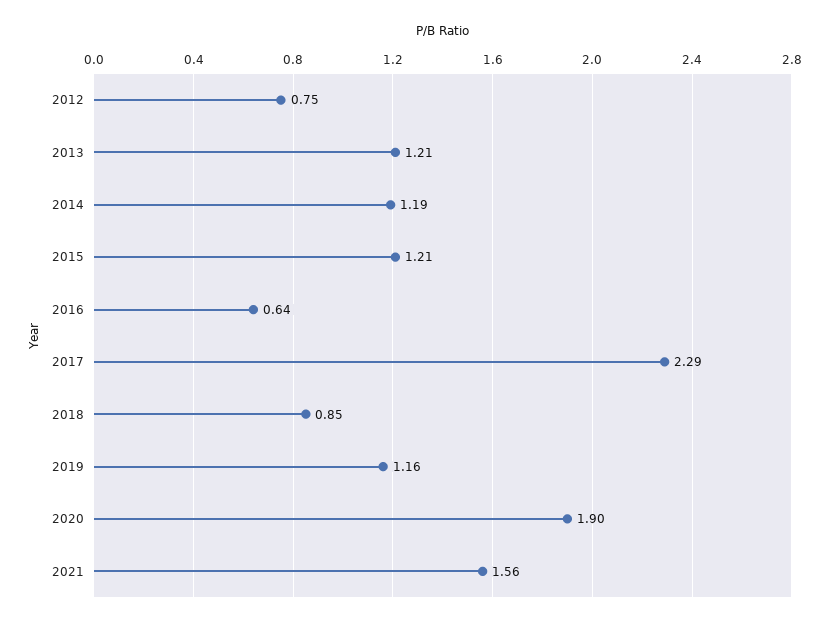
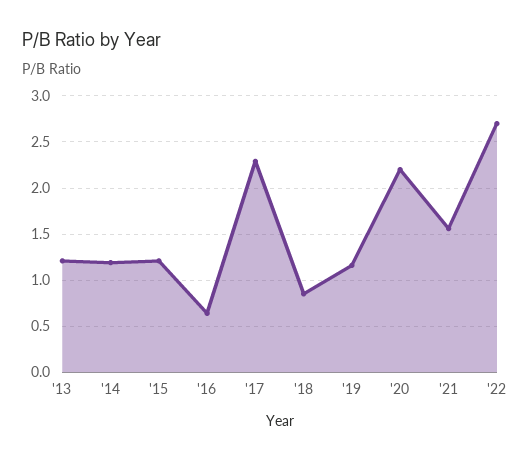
2012: 0.75 -> none
2020: 1.9 -> 2.2
'22: none -> 2.7

